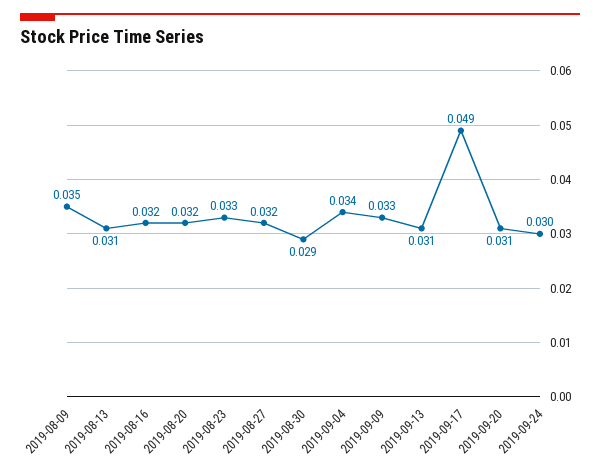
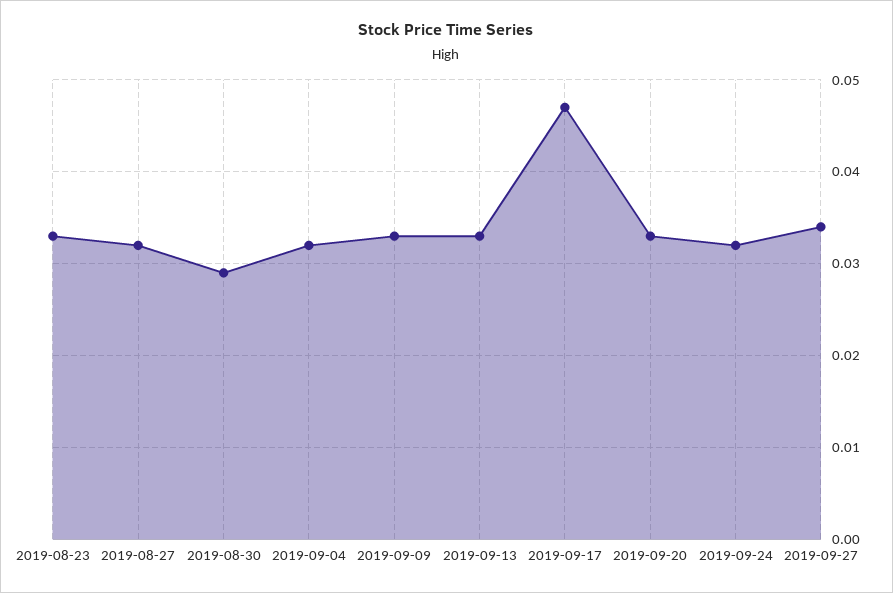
2019-08-09: 0.035 -> none
2019-08-13: 0.031 -> none
2019-08-16: 0.032 -> none
2019-08-20: 0.032 -> none
2019-09-04: 0.034 -> 0.032
2019-09-13: 0.031 -> 0.033
2019-09-17: 0.049 -> 0.047
2019-09-20: 0.031 -> 0.033
2019-09-24: 0.03 -> 0.032
2019-09-27: none -> 0.034

